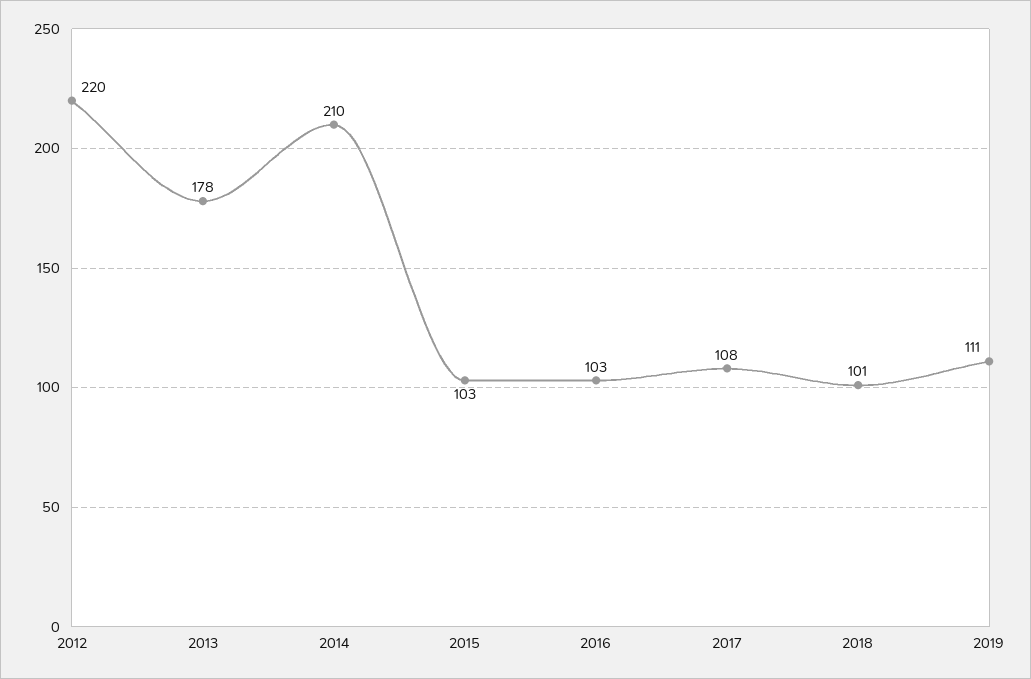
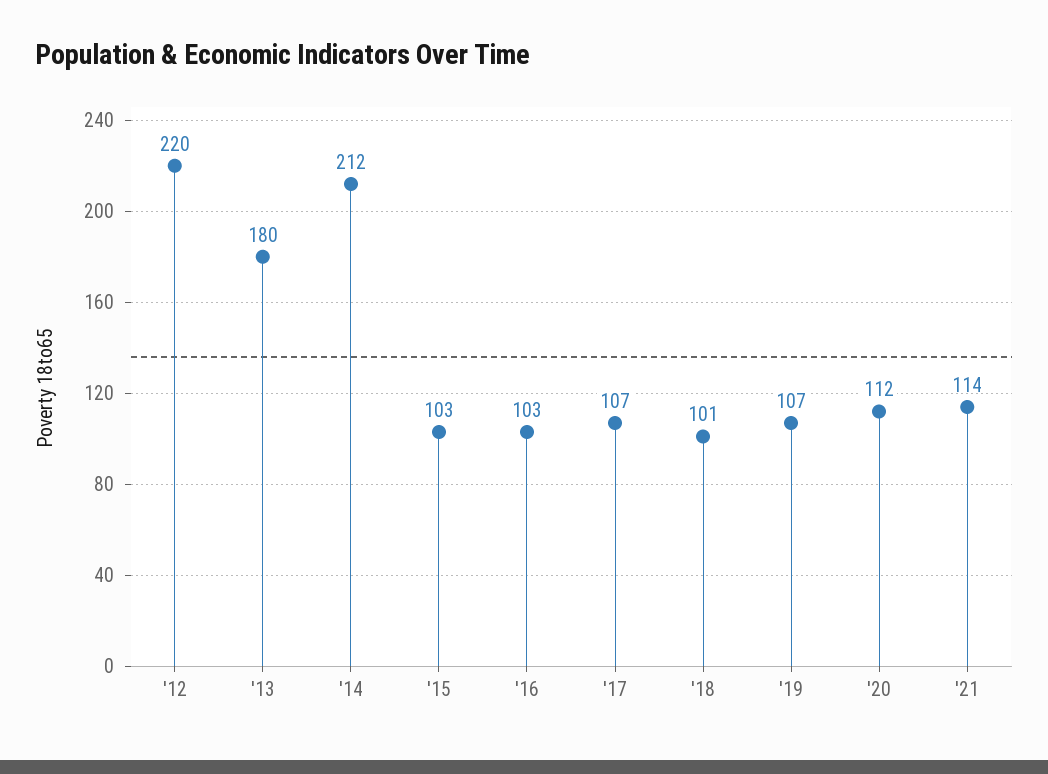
2013: 178 -> 180
2014: 210 -> 212
2017: 108 -> 107
2019: 111 -> 107
'20: none -> 112
'21: none -> 114

